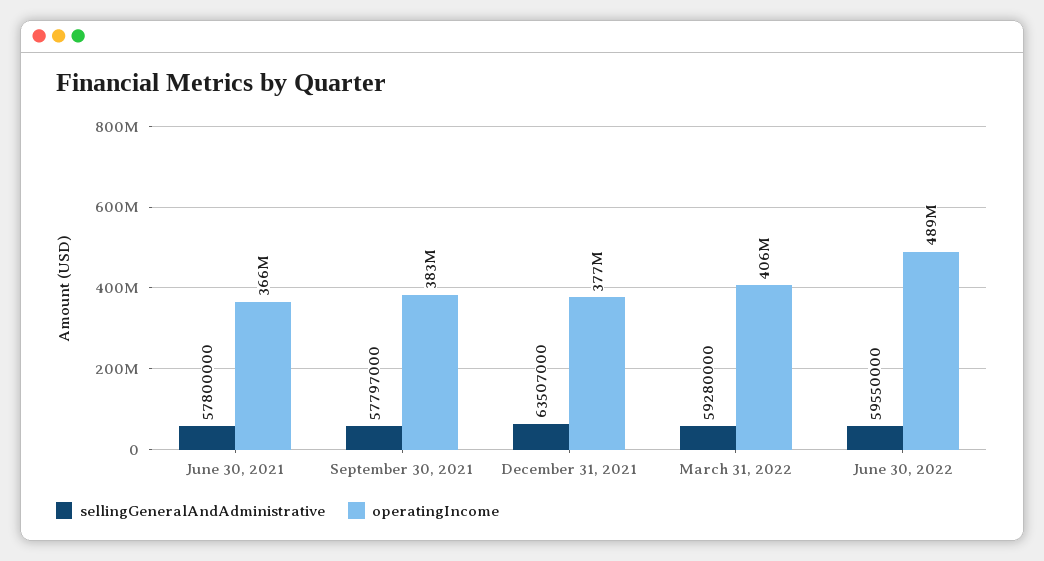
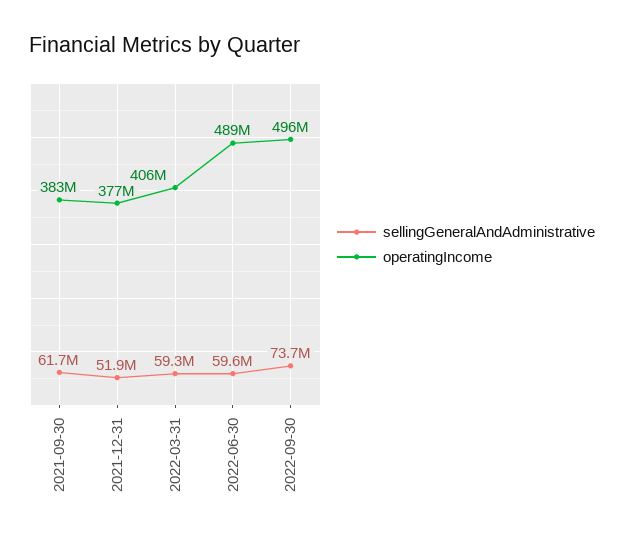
sellingGeneralAndAdministrative, June 30, 2021: 57800000 -> none
operatingIncome, June 30, 2021: 366000000 -> none
sellingGeneralAndAdministrative, September 30, 2021: 57797000 -> 61700000
sellingGeneralAndAdministrative, December 31, 2021: 63507000 -> 51900000
sellingGeneralAndAdministrative, 2022-09-30: none -> 73700000
operatingIncome, 2022-09-30: none -> 496000000

